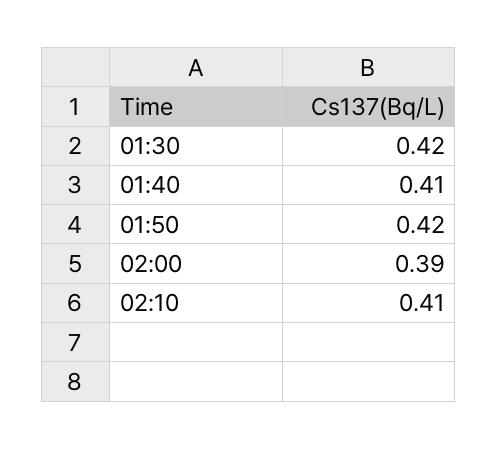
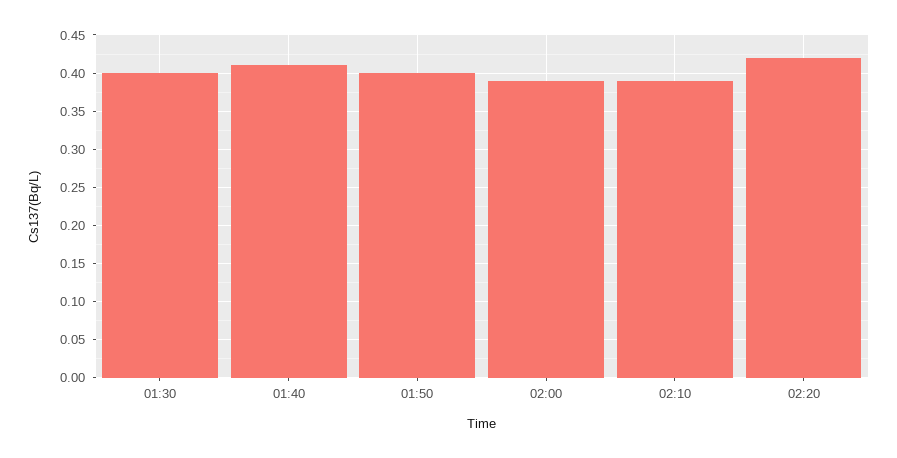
01:30: 0.42 -> 0.4
01:50: 0.42 -> 0.4
02:10: 0.41 -> 0.39
02:20: none -> 0.42

